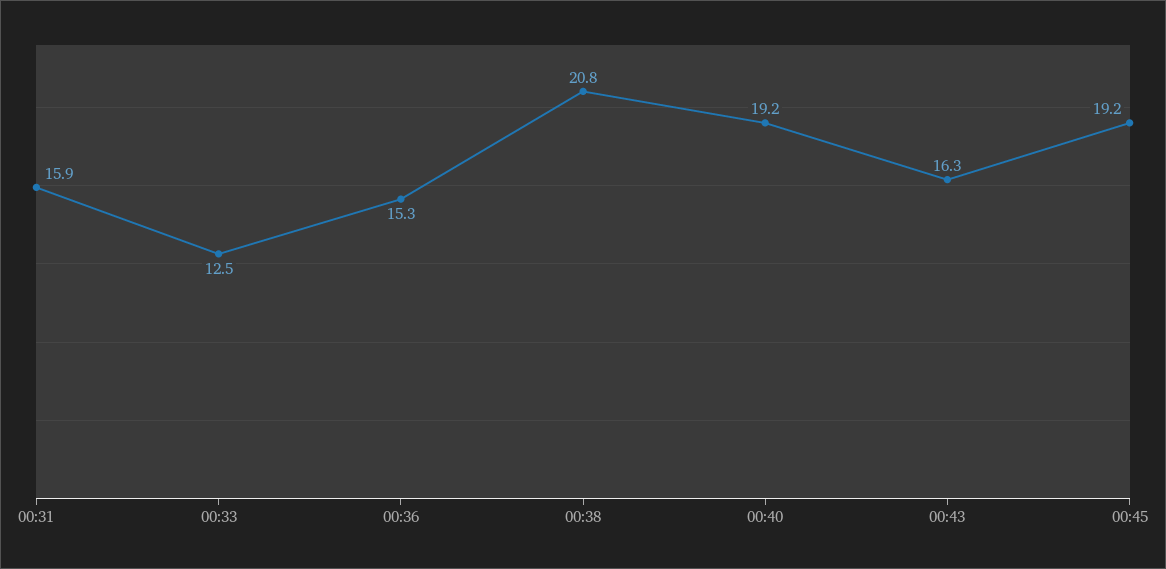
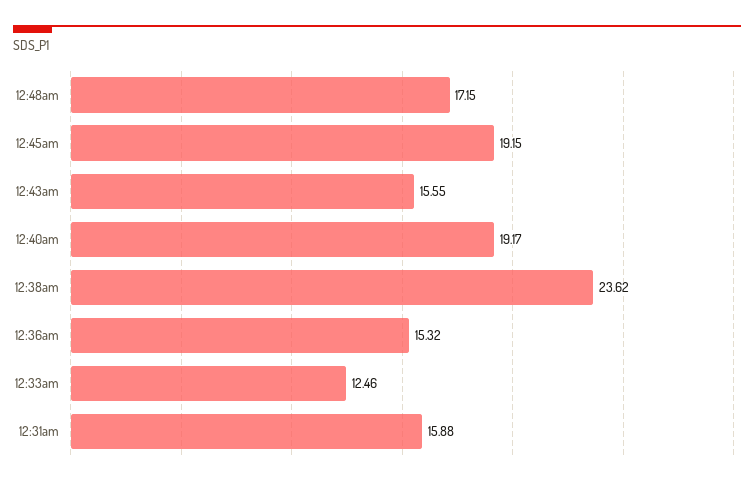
00:38: 20.8 -> 23.62
00:43: 16.3 -> 15.55
12:48am: none -> 17.15

